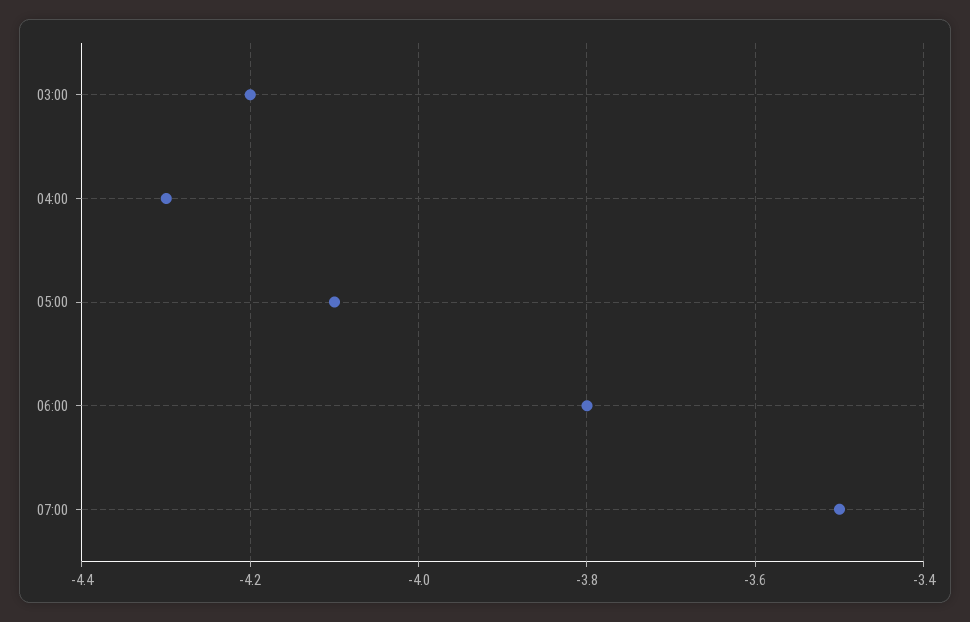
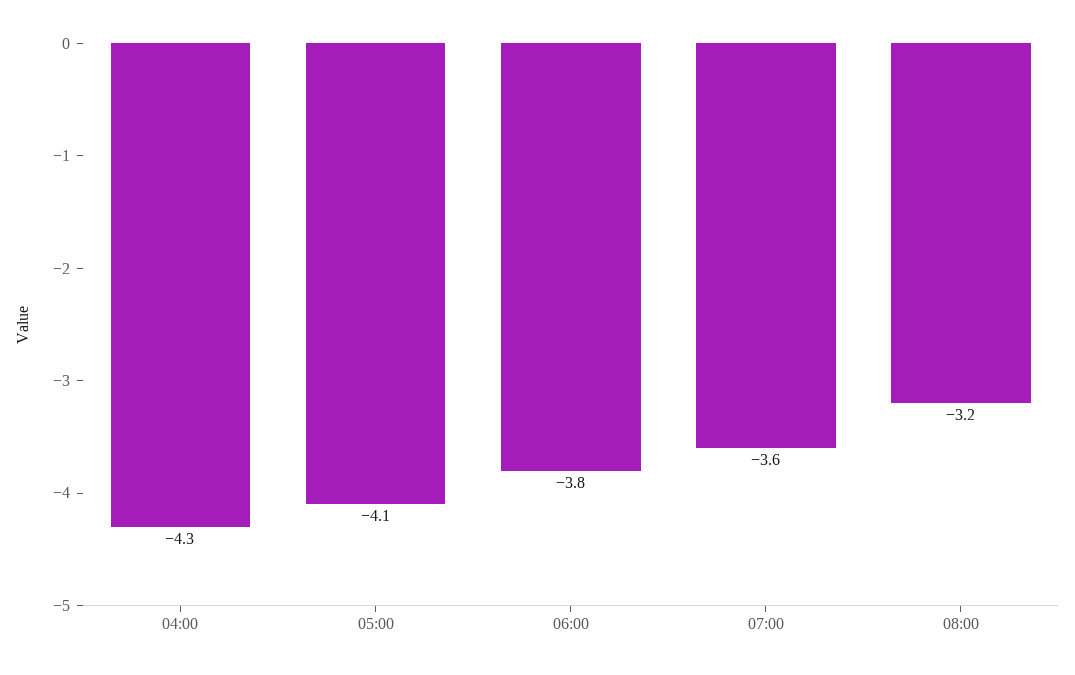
03:00: -4.2 -> none
07:00: -3.5 -> -3.6
08:00: none -> -3.2

